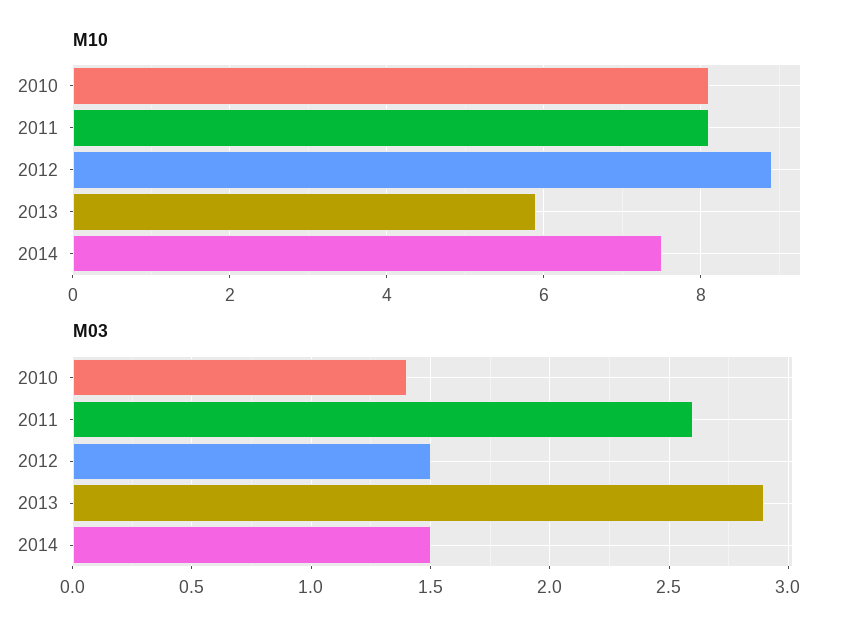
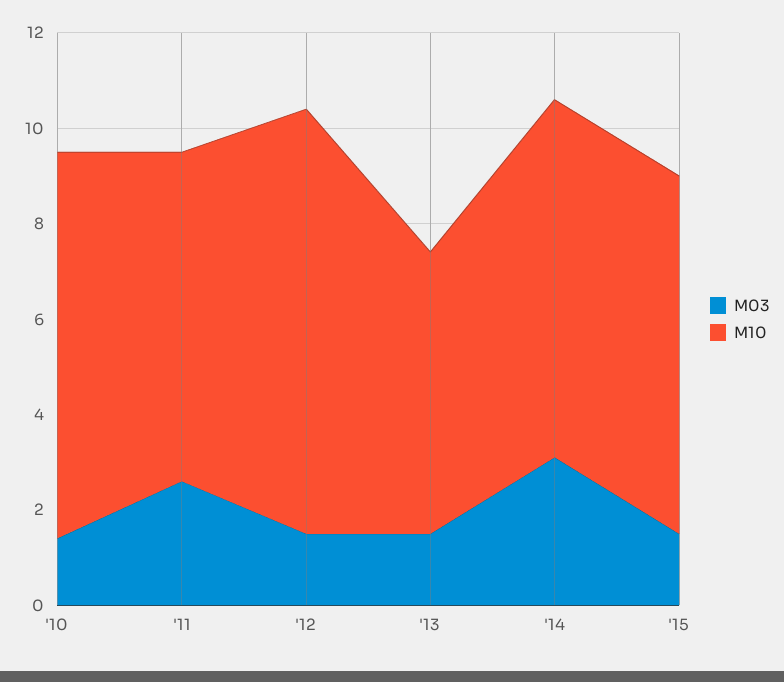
M10, 2011: 8 -> 7
M03, 2013: 2.9 -> 1.5
M03, 2014: 1.5 -> 3
M03, '15: none -> 1.5
M10, '15: none -> 7.5

